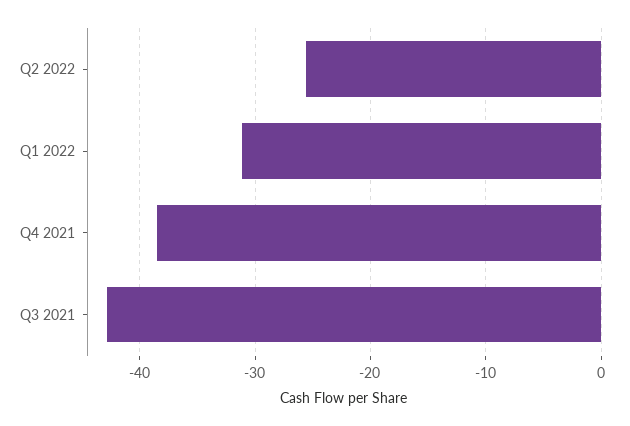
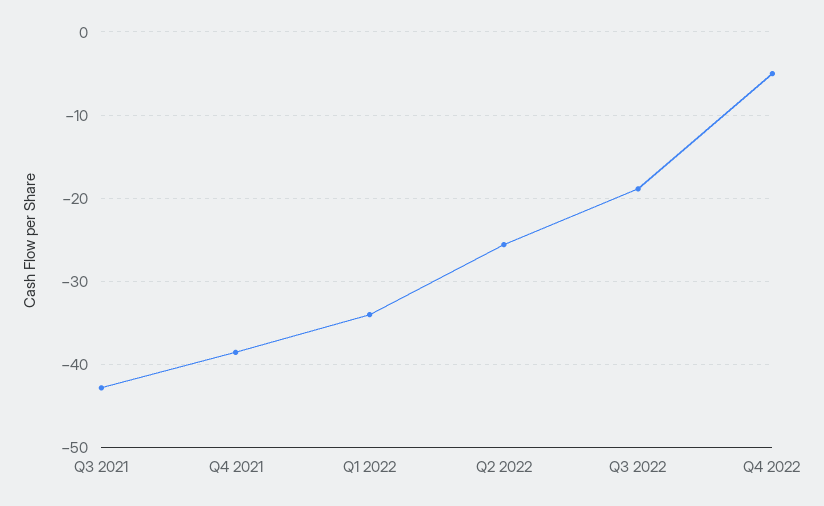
Q1 2022: -31 -> -34
Q3 2022: none -> -19
Q4 2022: none -> -5

